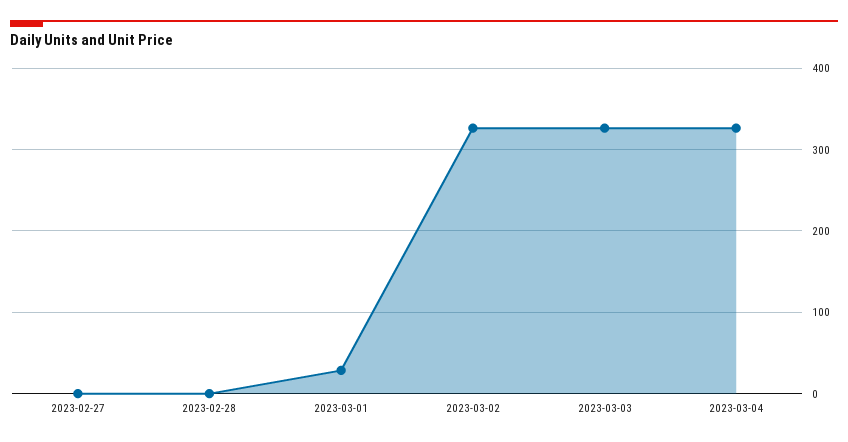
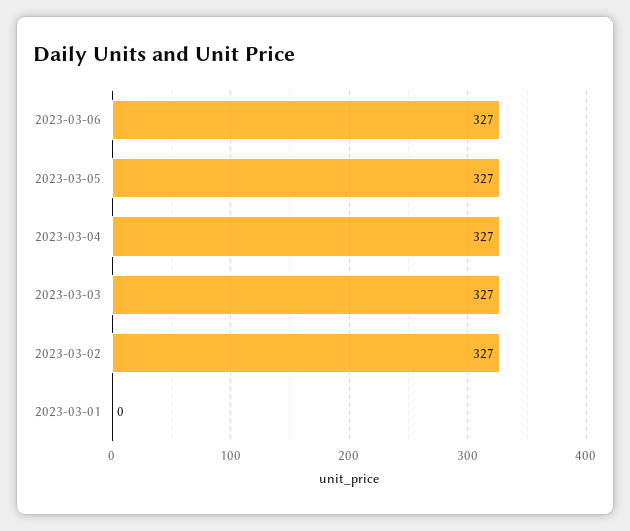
2023-02-27: 0 -> none
2023-02-28: 0 -> none
2023-03-01: 30 -> 0
2023-03-06: none -> 327
2023-03-05: none -> 327

